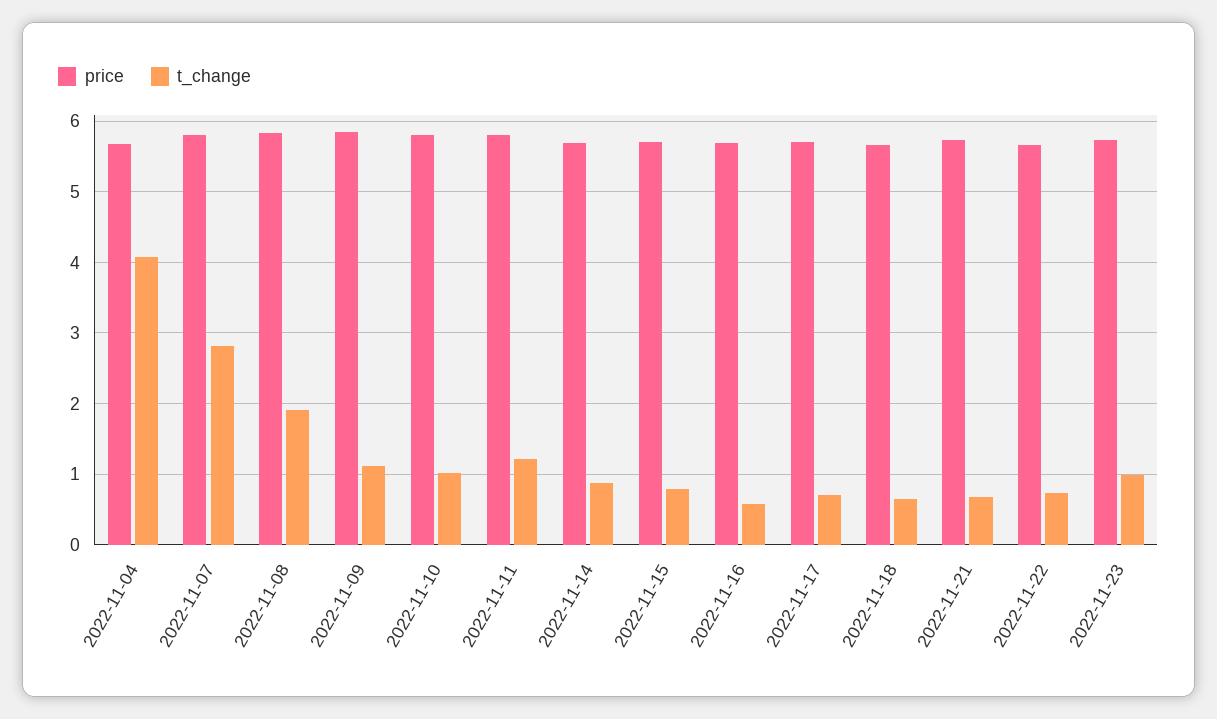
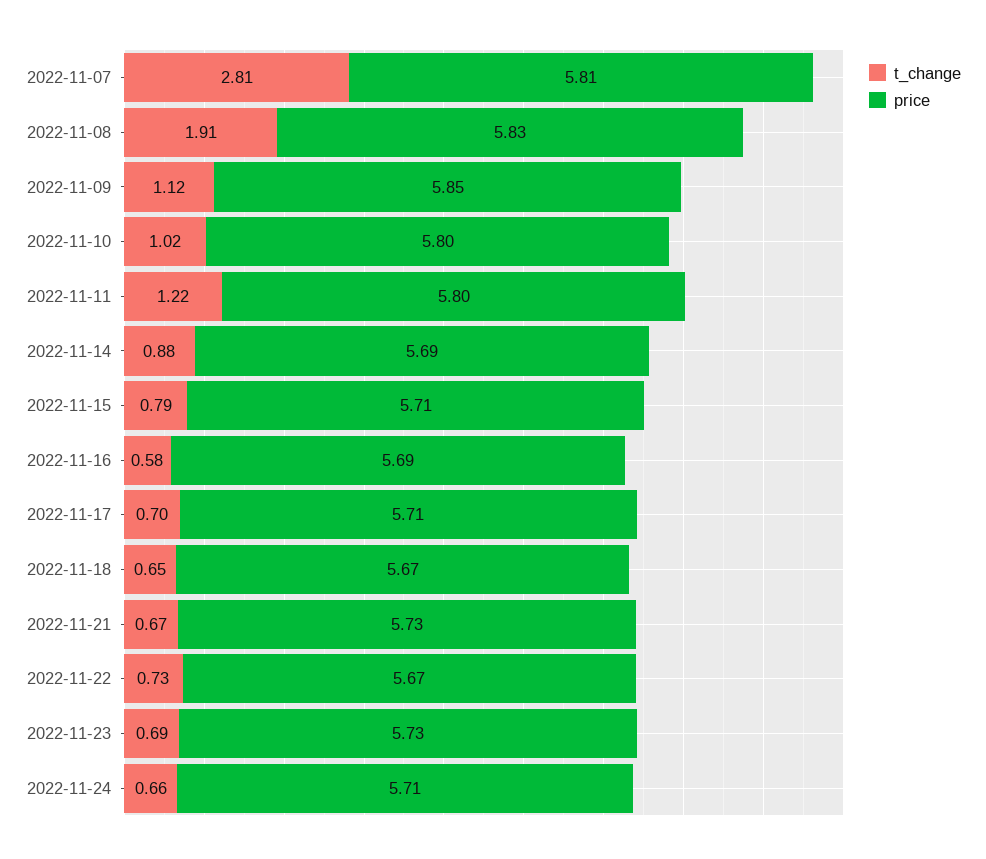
price, 2022-11-04: 5.7 -> none
t_change, 2022-11-04: 4.1 -> none
t_change, 2022-11-23: 1 -> 0.69
t_change, 2022-11-24: none -> 0.66
price, 2022-11-24: none -> 5.71

